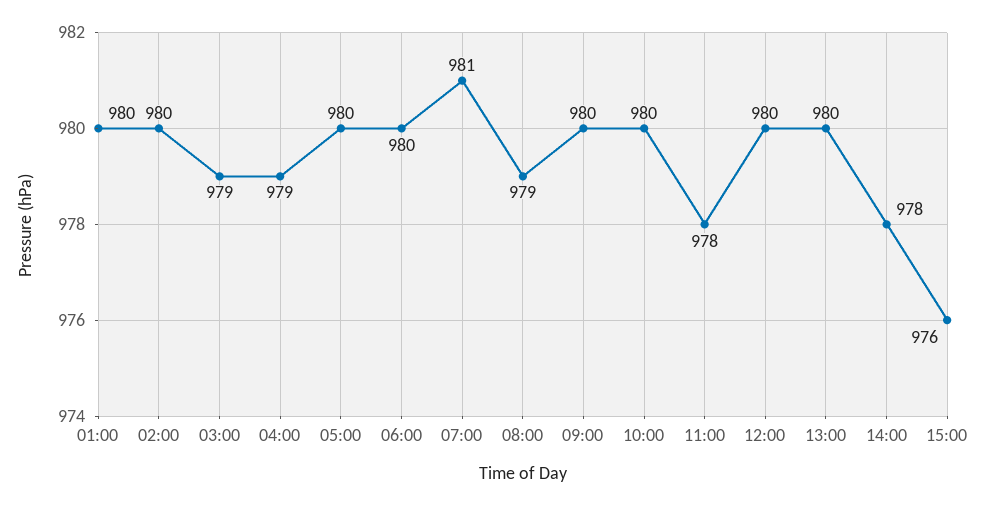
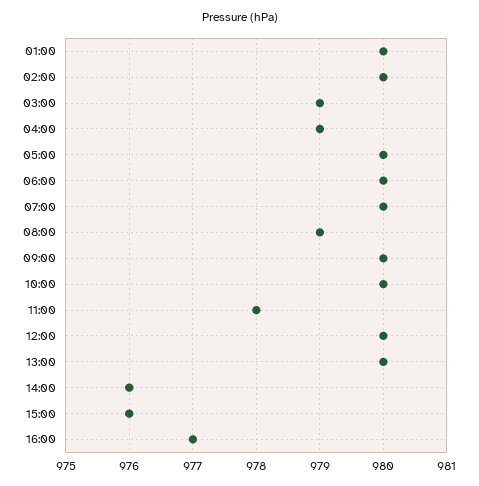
07:00: 981 -> 980
14:00: 978 -> 976
16:00: none -> 977

